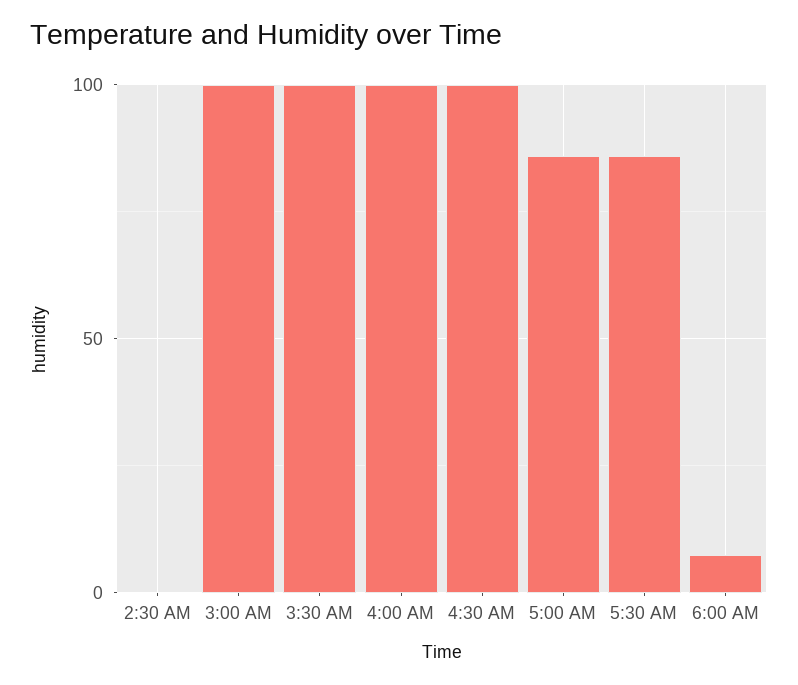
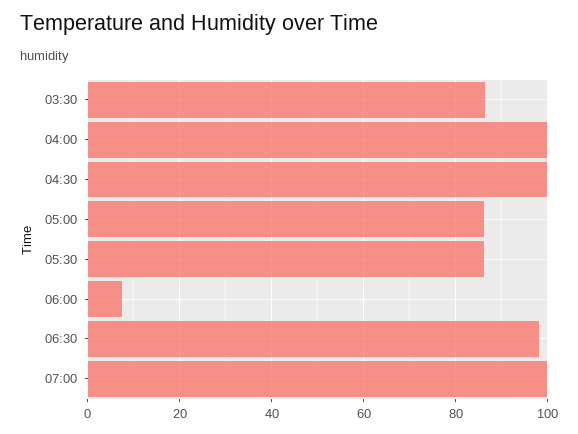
2:30 AM: 0 -> none
3:00 AM: 100 -> none
3:30 AM: 100 -> 86
06:30: none -> 98
07:00: none -> 100

